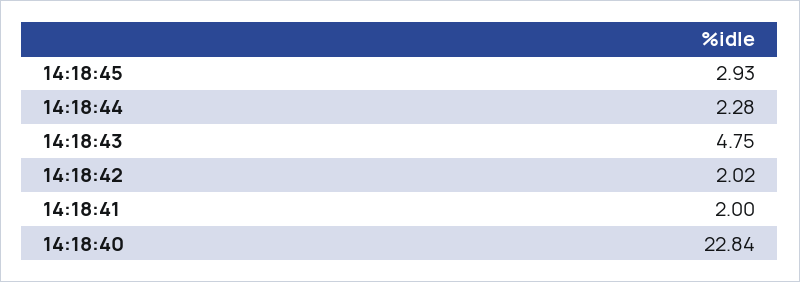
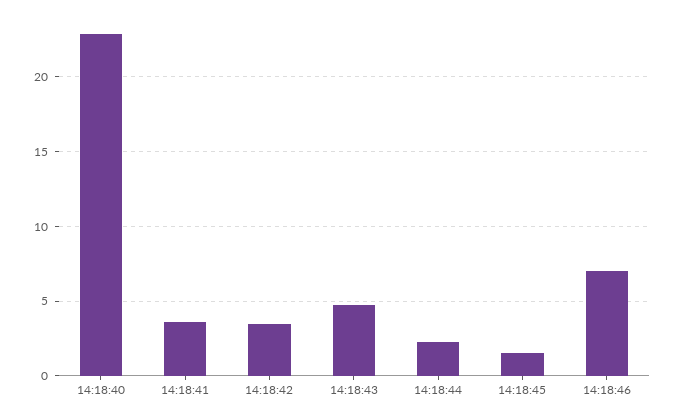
14:18:45: 2.93 -> 1.5
14:18:42: 2.02 -> 3.5
14:18:41: 2 -> 3.5
14:18:46: none -> 7

